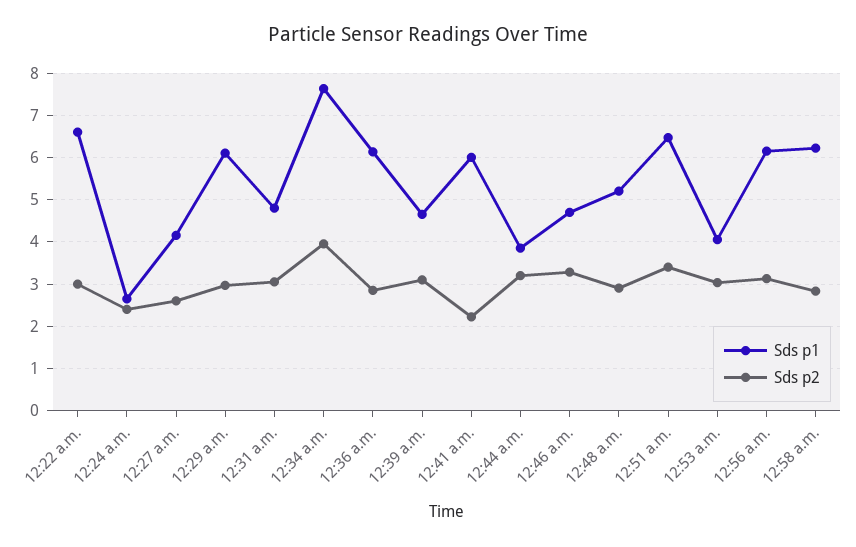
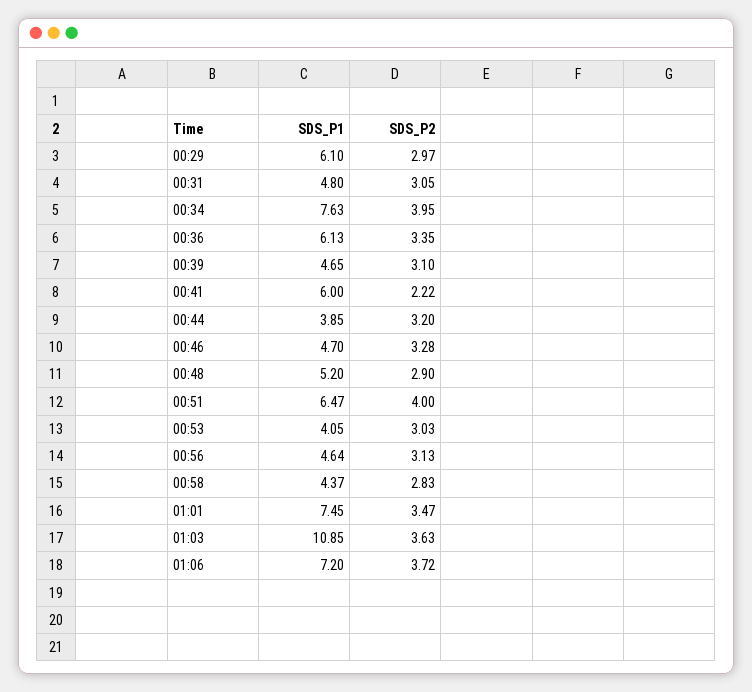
Sds p1, 12:22 a.m.: 6.6 -> none
Sds p2, 12:22 a.m.: 3 -> none
Sds p1, 12:24 a.m.: 2.6 -> none
Sds p2, 12:24 a.m.: 2.4 -> none
Sds p1, 12:27 a.m.: 4.2 -> none
Sds p2, 12:27 a.m.: 2.6 -> none
Sds p2, 12:36 a.m.: 2.8 -> 3.35
Sds p2, 12:51 a.m.: 3.4 -> 4
Sds p1, 12:56 a.m.: 6.2 -> 4.64
Sds p1, 12:58 a.m.: 6.2 -> 4.37
Sds p1, 01:01: none -> 7.45
Sds p2, 01:01: none -> 3.47
Sds p1, 01:03: none -> 10.85
Sds p2, 01:03: none -> 3.63
Sds p1, 01:06: none -> 7.2
Sds p2, 01:06: none -> 3.72

